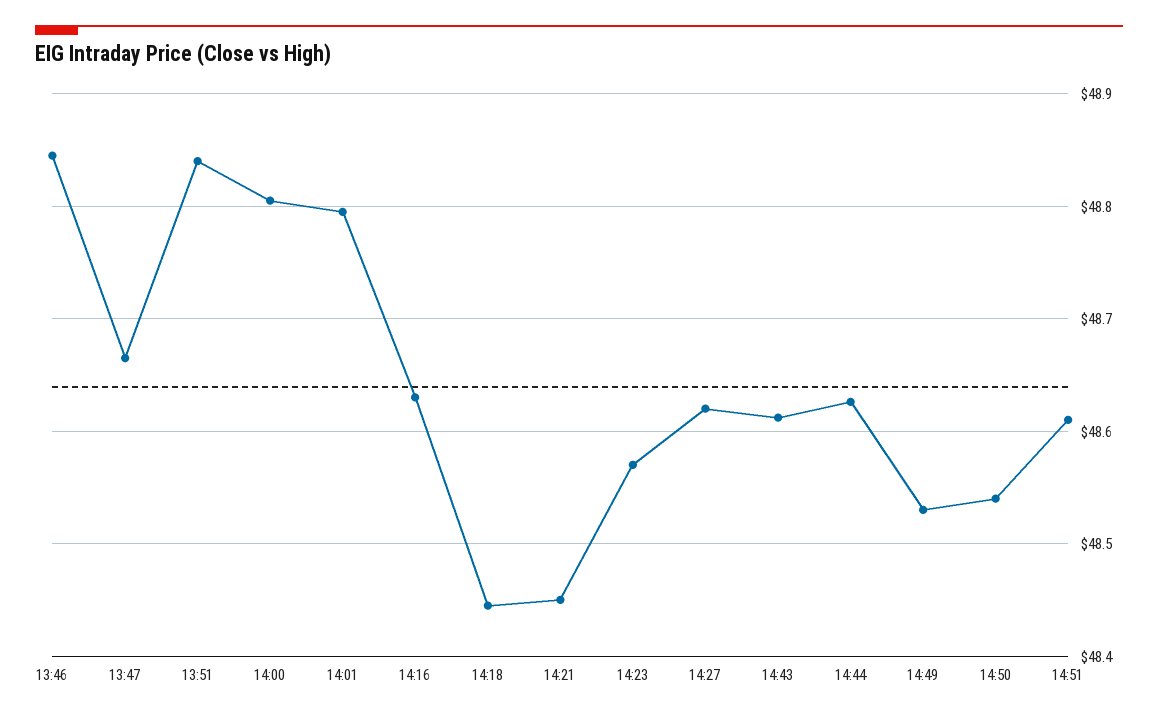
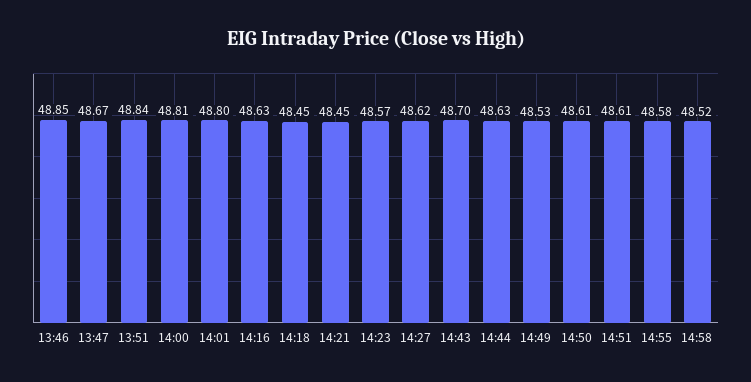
14:43: 48.61 -> 48.7
14:50: 48.54 -> 48.61
14:55: none -> 48.58
14:58: none -> 48.52

